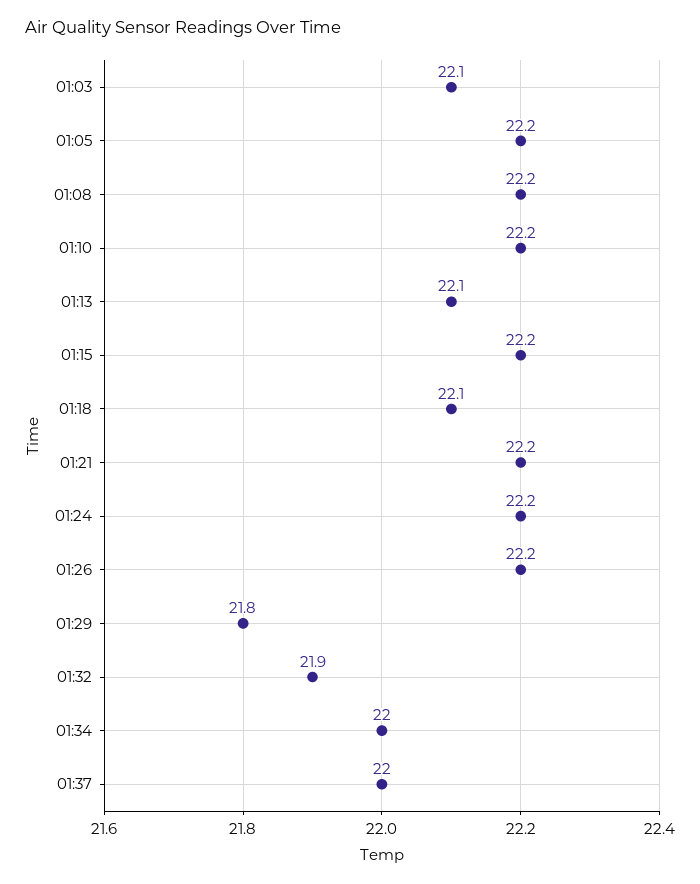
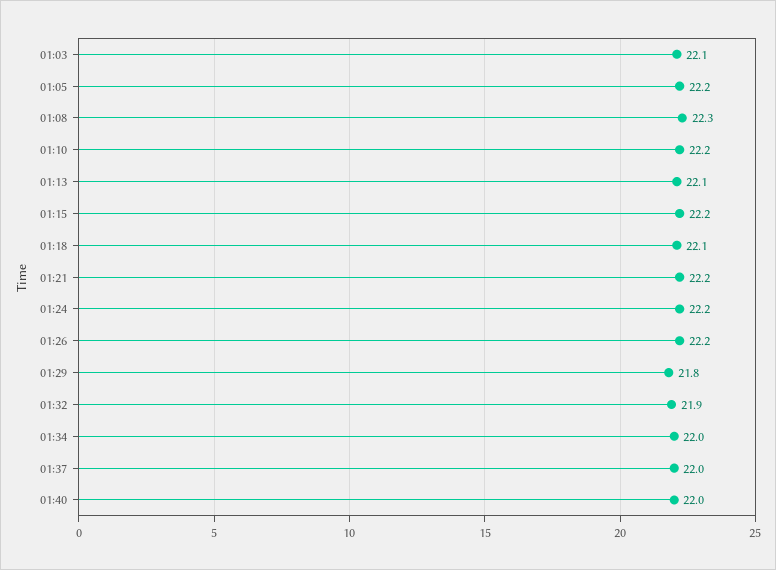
01:08: 22.2 -> 22.3
01:40: none -> 22

